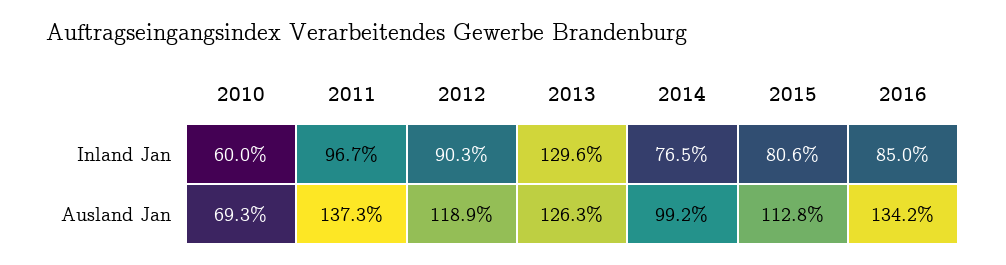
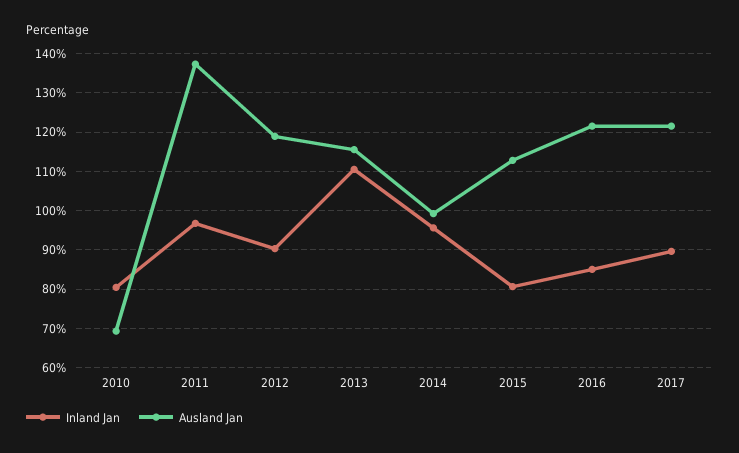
Inland Jan, 2010: 60 -> 80
Inland Jan, 2013: 129.6 -> 110
Inland Jan, 2014: 76.5 -> 96
Ausland Jan, 2013: 126.3 -> 116
Ausland Jan, 2016: 134.2 -> 122
Inland Jan, 2017: none -> 90
Ausland Jan, 2017: none -> 122

